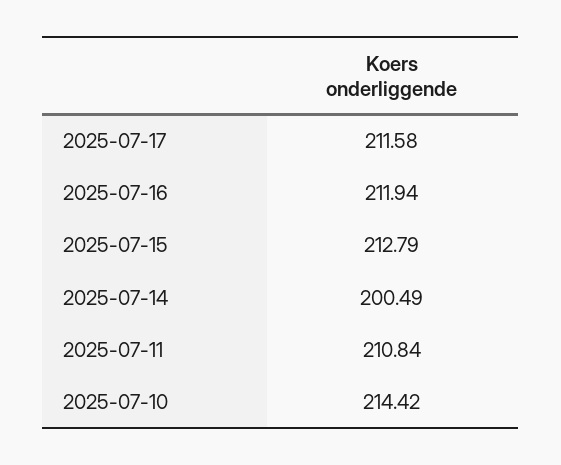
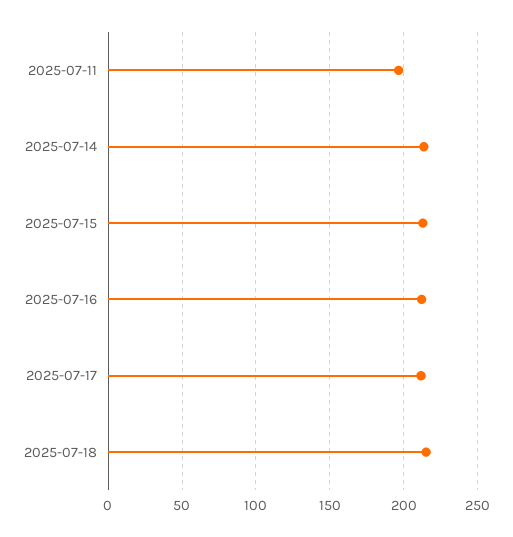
2025-07-14: 200.49 -> 215
2025-07-11: 210.84 -> 195
2025-07-10: 214.42 -> none
2025-07-18: none -> 215

